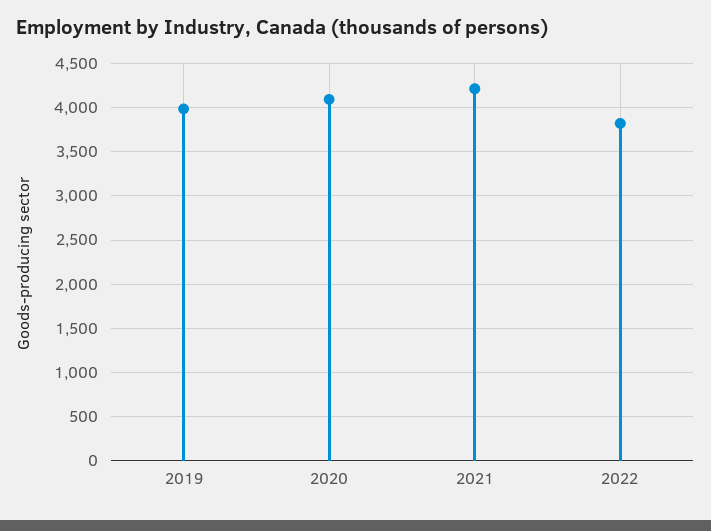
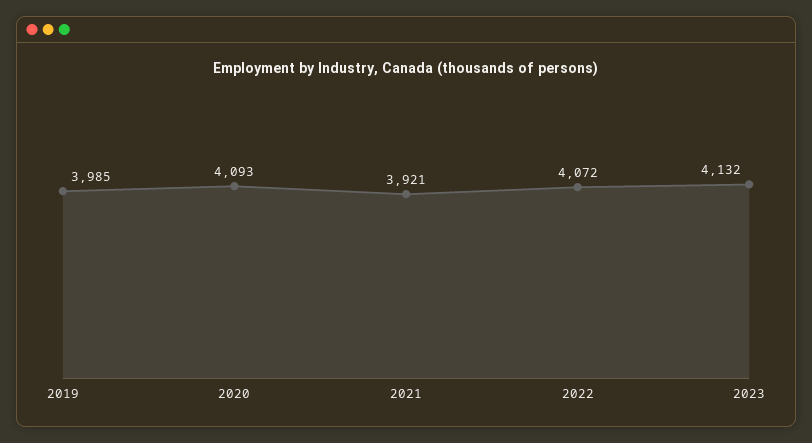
2021: 4200 -> 3921
2022: 3800 -> 4072
2023: none -> 4132

